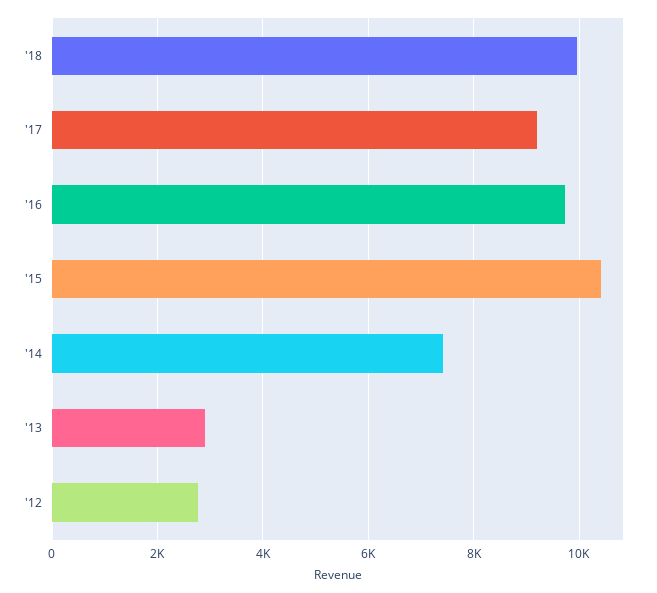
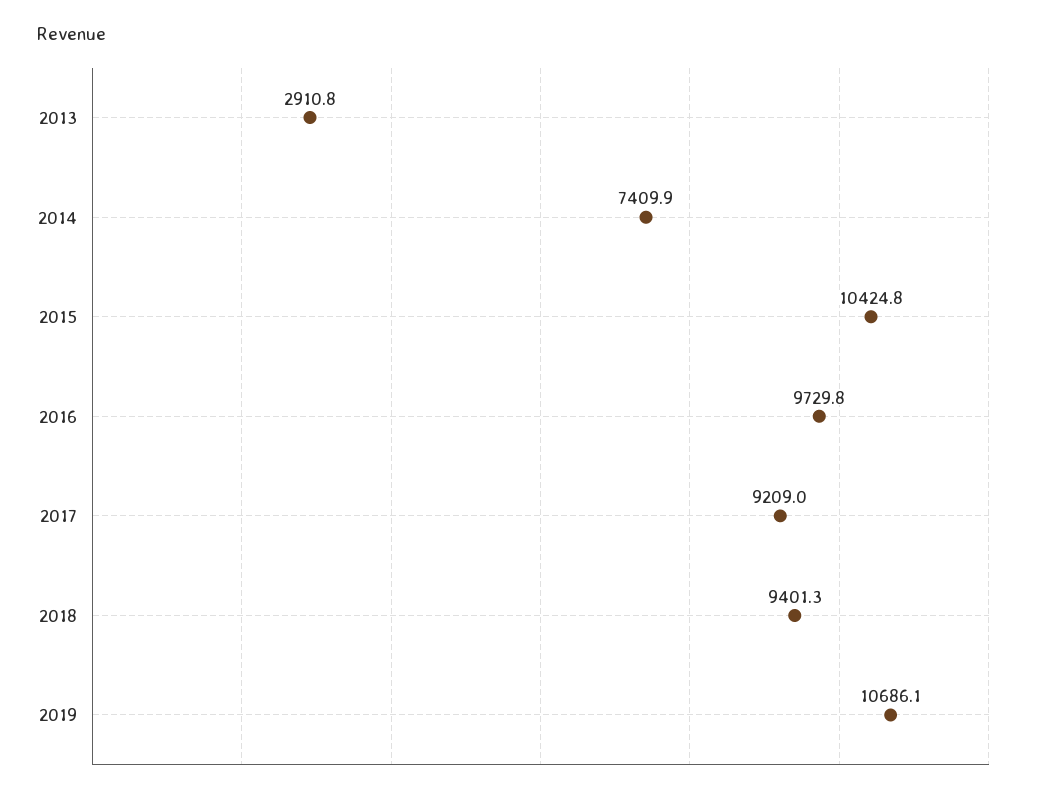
'18: 10000 -> 9401.3
'12: 2800 -> none
2019: none -> 10686.1

